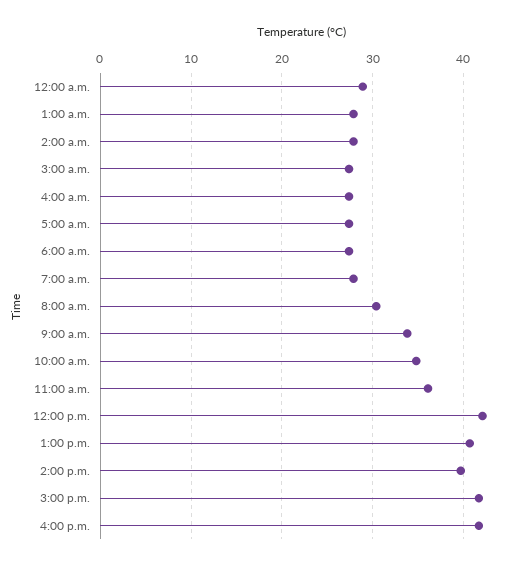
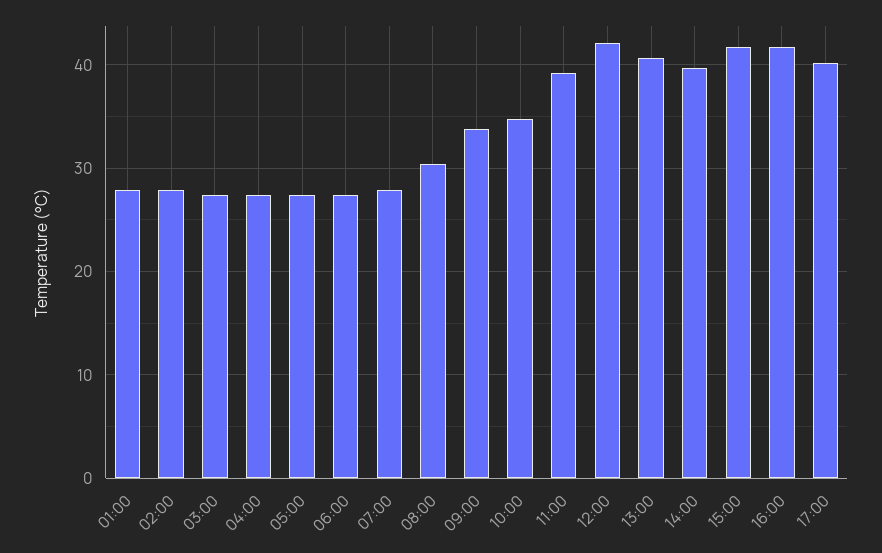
12:00 a.m.: 29 -> none
11:00 a.m.: 36 -> 39
17:00: none -> 40

